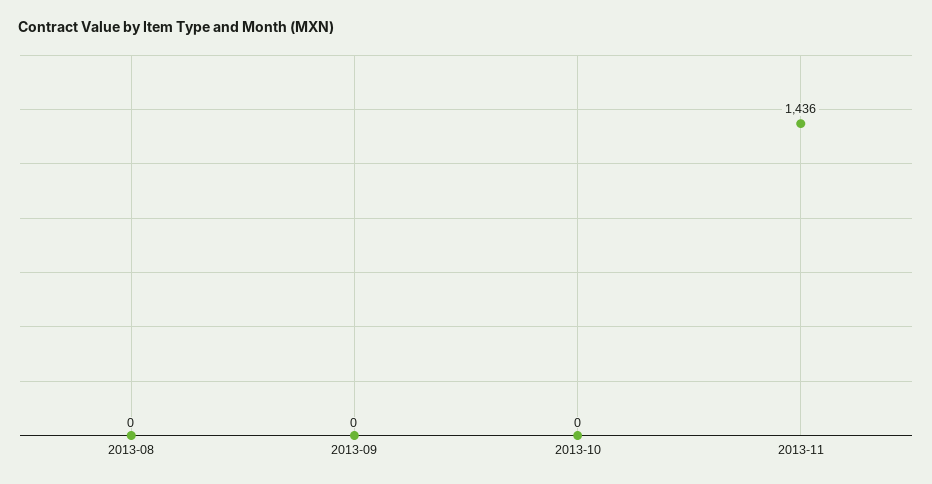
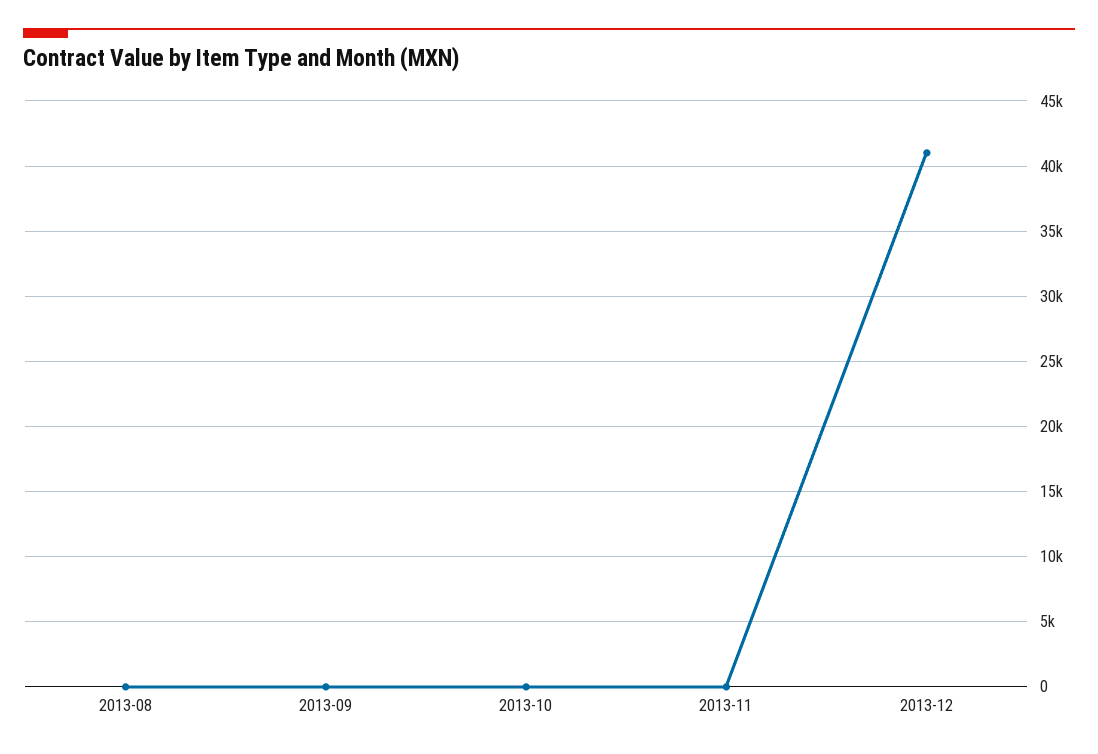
2013-11: 1436 -> 0
2013-12: none -> 41000

